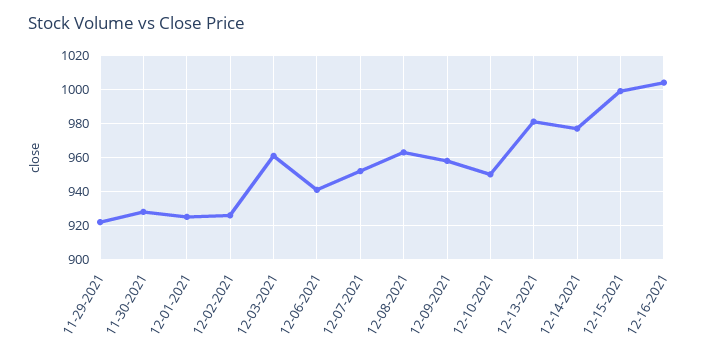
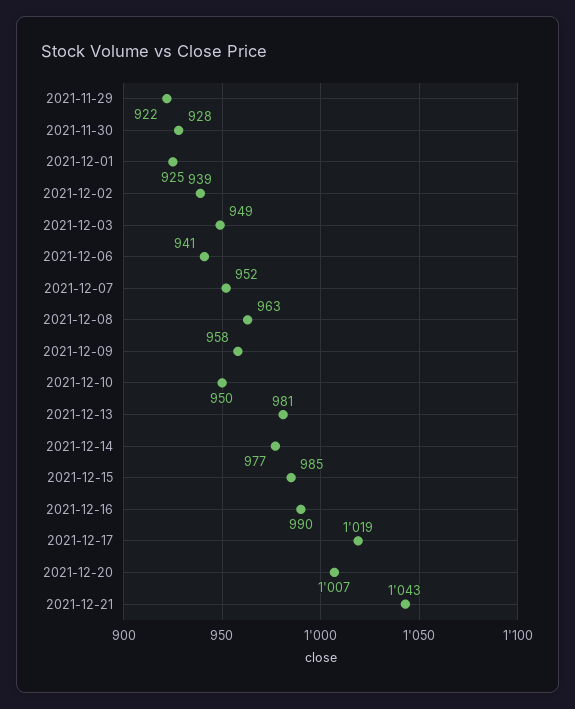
12-02-2021: 925 -> 939
12-03-2021: 960 -> 949
12-15-2021: 1000 -> 985
12-16-2021: 1005 -> 990
2021-12-17: none -> 1019
2021-12-20: none -> 1007
2021-12-21: none -> 1043

